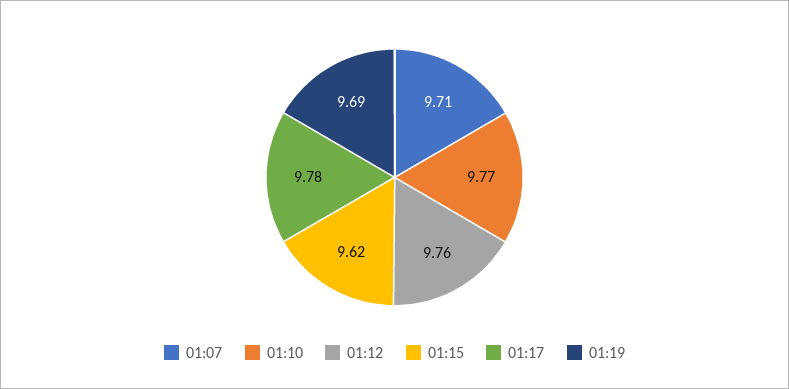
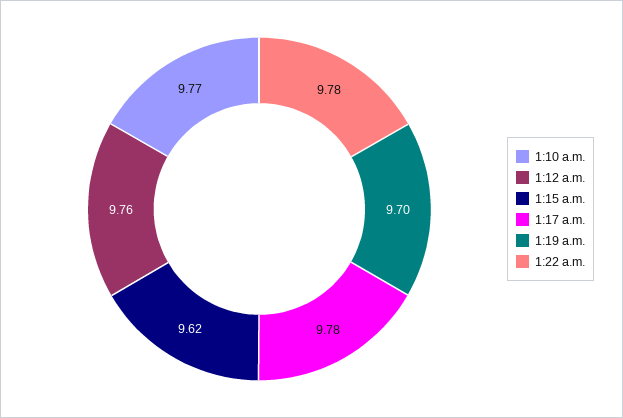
01:07: 9.71 -> none
01:19: 9.69 -> 9.7
1:22 a.m.: none -> 9.78

